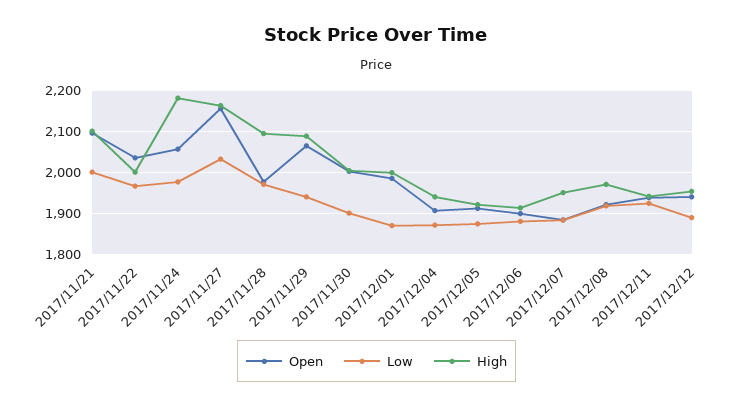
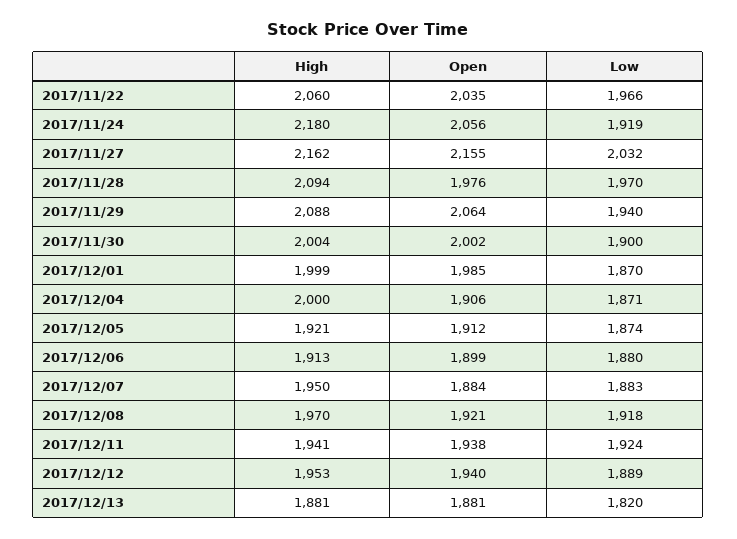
Open, 2017/11/21: 2100 -> none
Low, 2017/11/21: 2000 -> none
High, 2017/11/21: 2100 -> none
High, 2017/11/22: 2000 -> 2060
Low, 2017/11/24: 1980 -> 1919
High, 2017/12/04: 1940 -> 2000
High, 2017/12/13: none -> 1881
Open, 2017/12/13: none -> 1881
Low, 2017/12/13: none -> 1820

